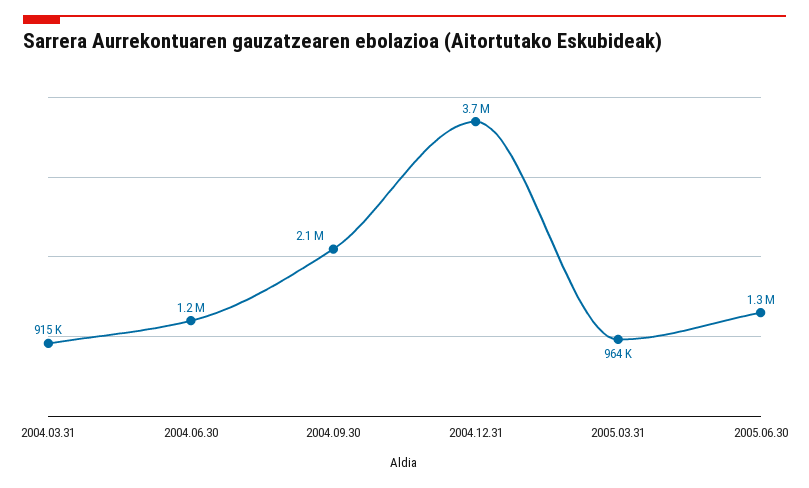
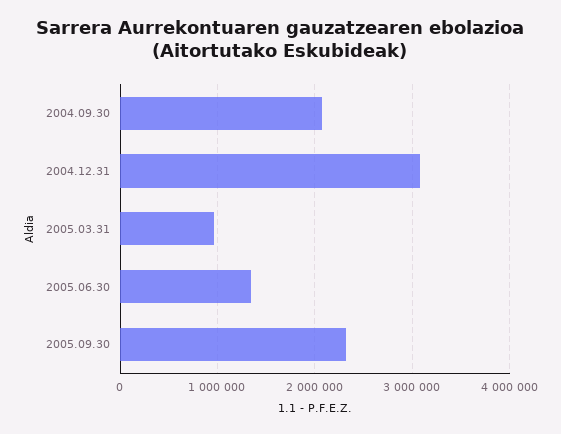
2004.03.31: 915000 -> none
2004.06.30: 1200000 -> none
2004.12.31: 3700000 -> 3100000
2005.09.30: none -> 2300000

